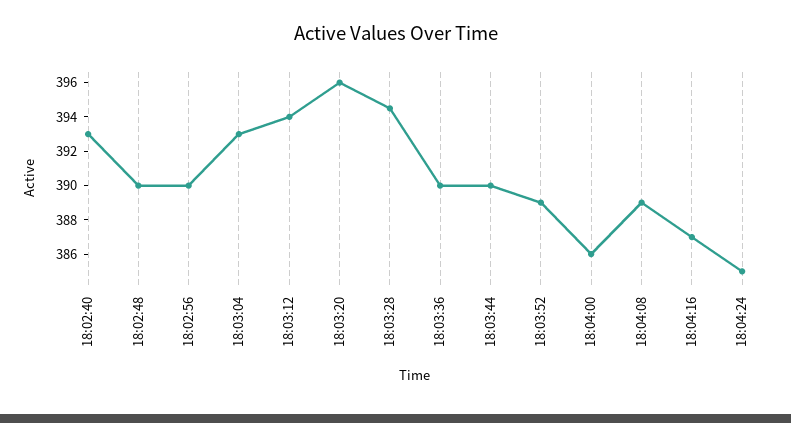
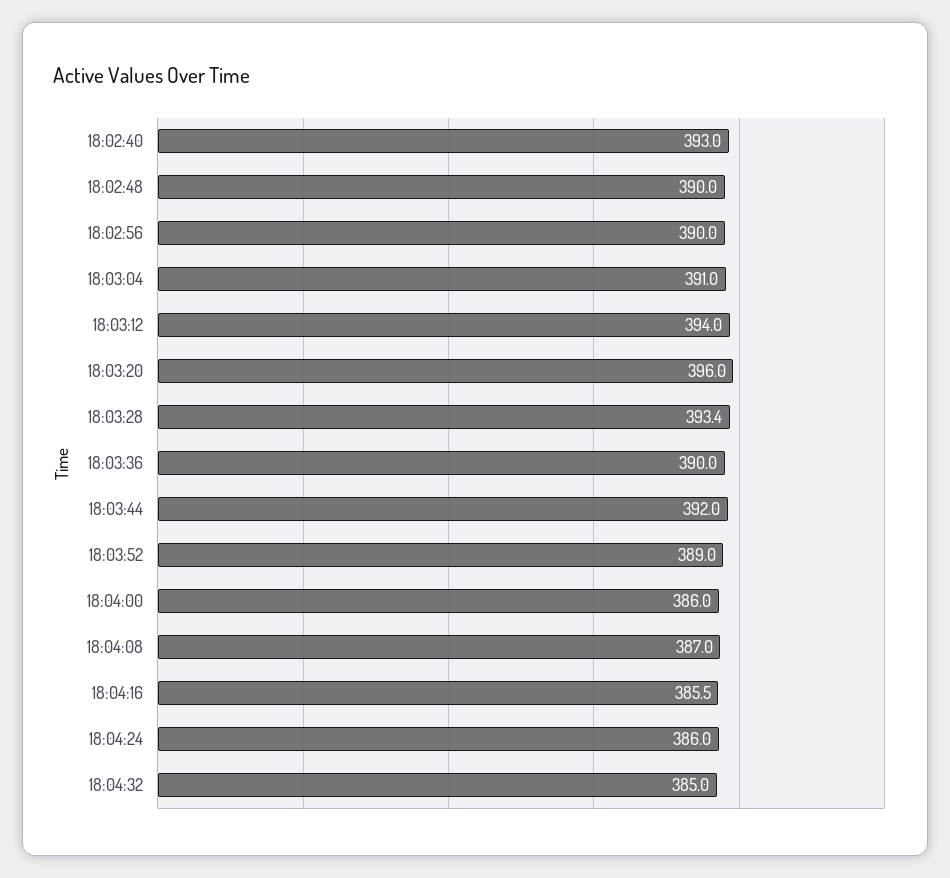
18:03:04: 393 -> 391
18:03:28: 394.5 -> 393.4
18:03:44: 390 -> 392
18:04:08: 389 -> 387
18:04:16: 387 -> 385.5
18:04:24: 385 -> 386
18:04:32: none -> 385

